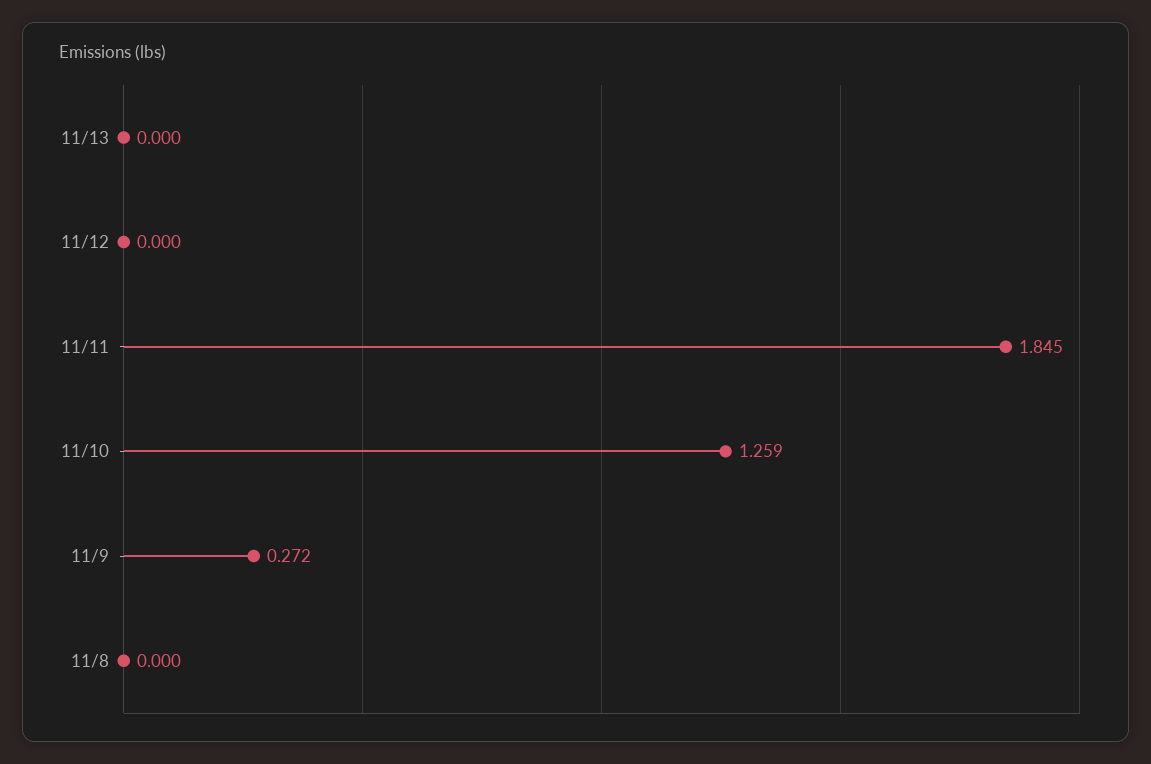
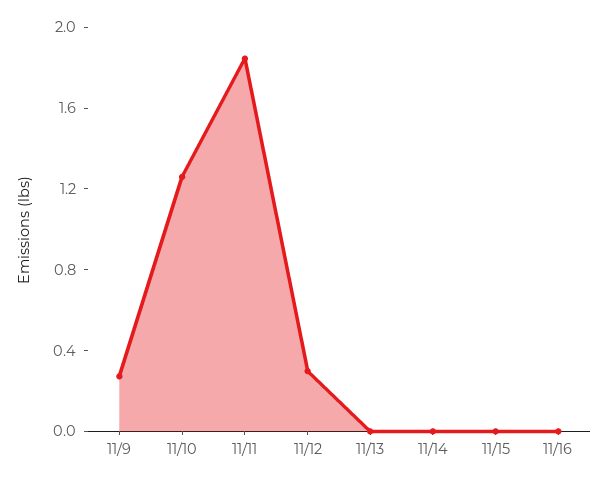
11/12: 0 -> 0.3
11/8: 0 -> none
11/14: none -> 0
11/15: none -> 0
11/16: none -> 0

